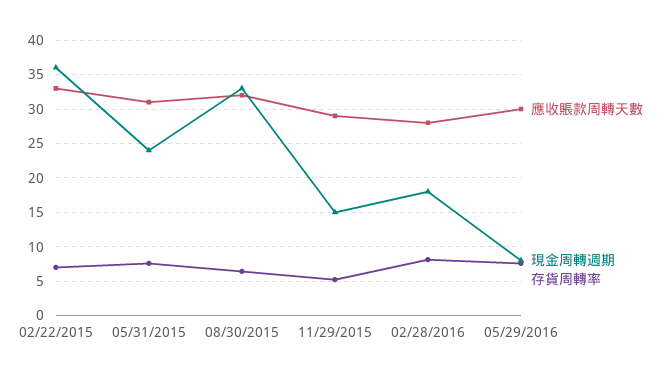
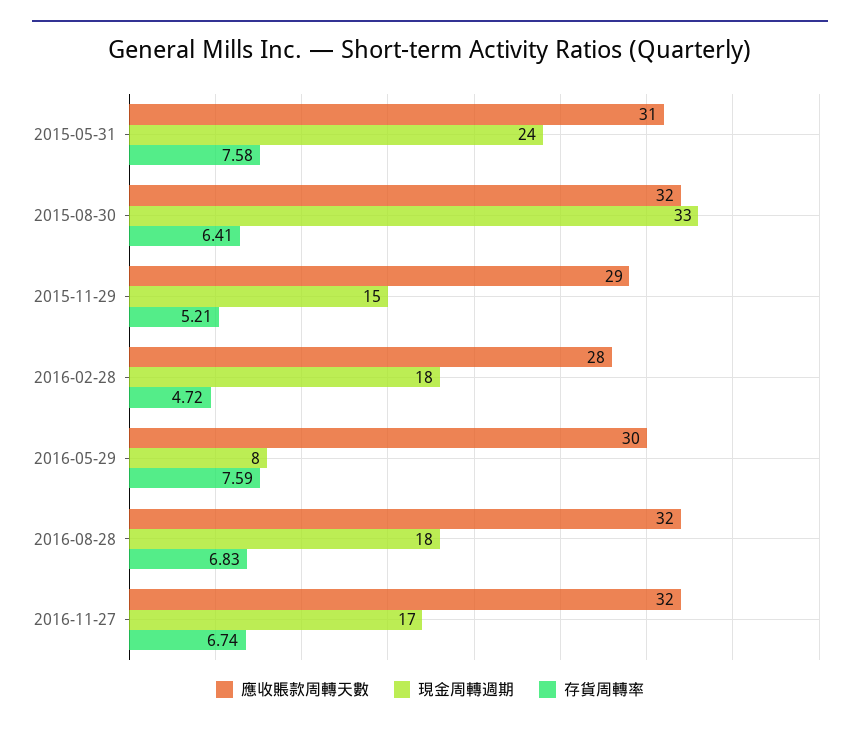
應收賬款周轉天數, 02/22/2015: 33 -> none
現金周轉週期, 02/22/2015: 36 -> none
存貨周轉率, 02/22/2015: 7 -> none
存貨周轉率, 02/28/2016: 8 -> 4.72
應收賬款周轉天數, 2016-08-28: none -> 32
現金周轉週期, 2016-08-28: none -> 18
存貨周轉率, 2016-08-28: none -> 6.83
應收賬款周轉天數, 2016-11-27: none -> 32
現金周轉週期, 2016-11-27: none -> 17
存貨周轉率, 2016-11-27: none -> 6.74

